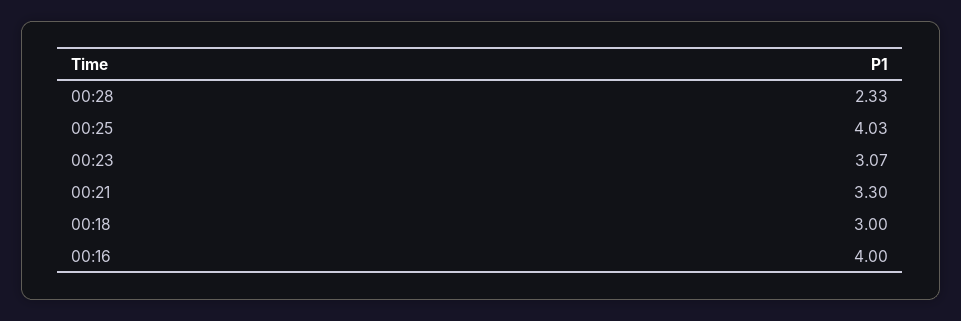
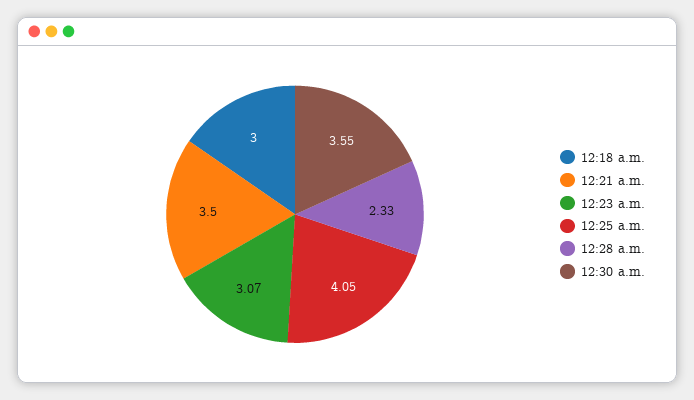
00:25: 4.03 -> 4.05
00:21: 3.3 -> 3.5
00:16: 4 -> none
12:30 a.m.: none -> 3.55

